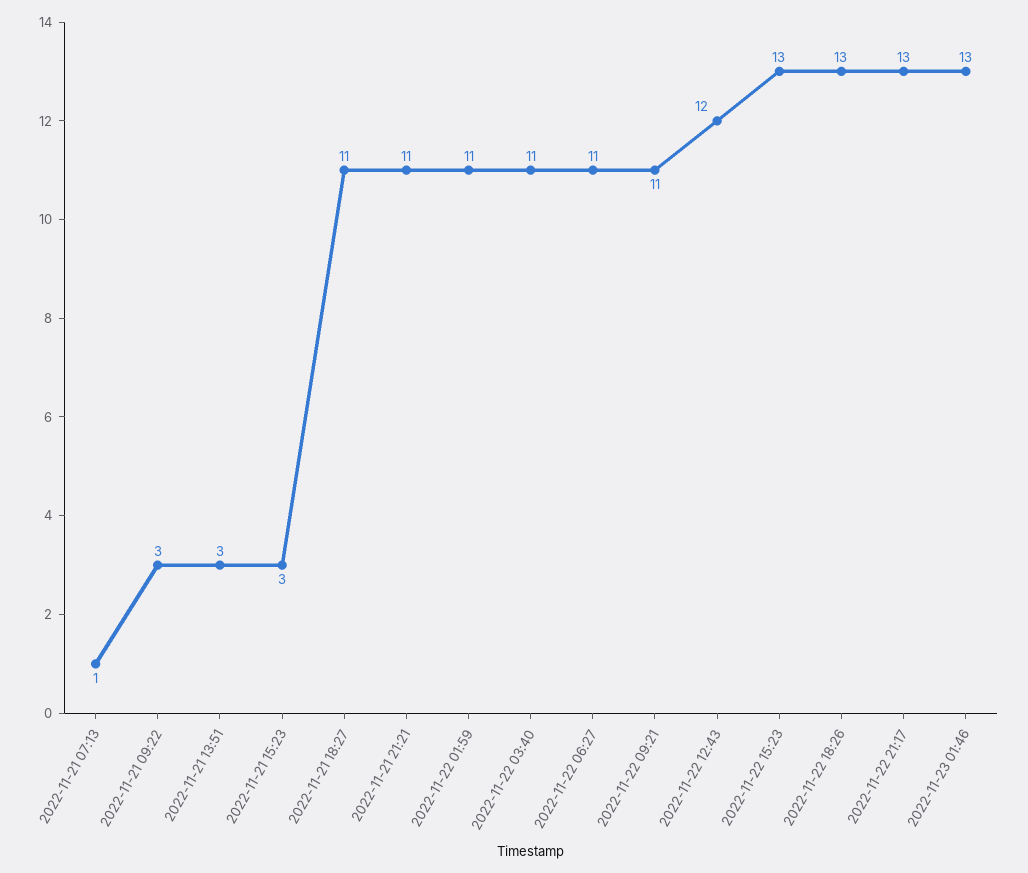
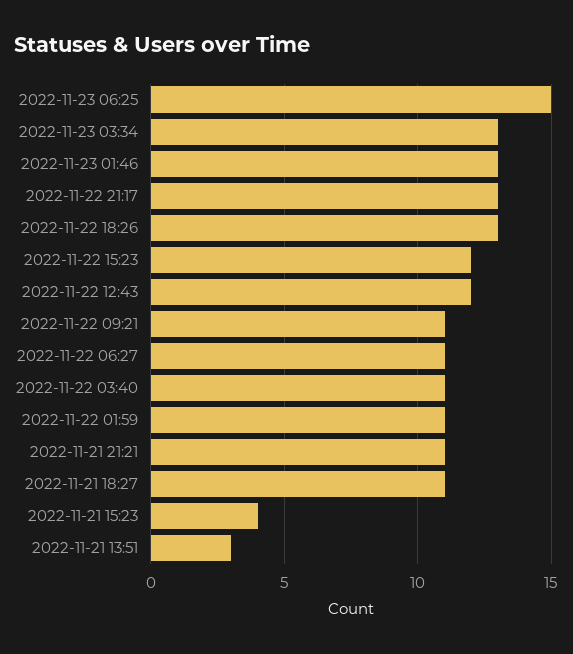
2022-11-21 07:13: 1 -> none
2022-11-21 09:22: 3 -> none
2022-11-21 15:23: 3 -> 4
2022-11-22 15:23: 13 -> 12
2022-11-23 06:25: none -> 15
2022-11-23 03:34: none -> 13

